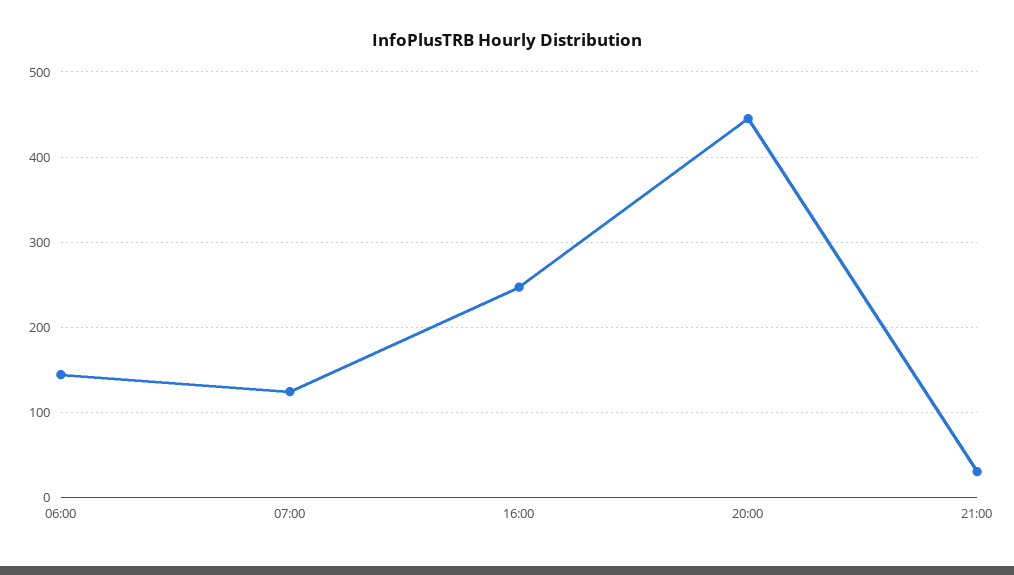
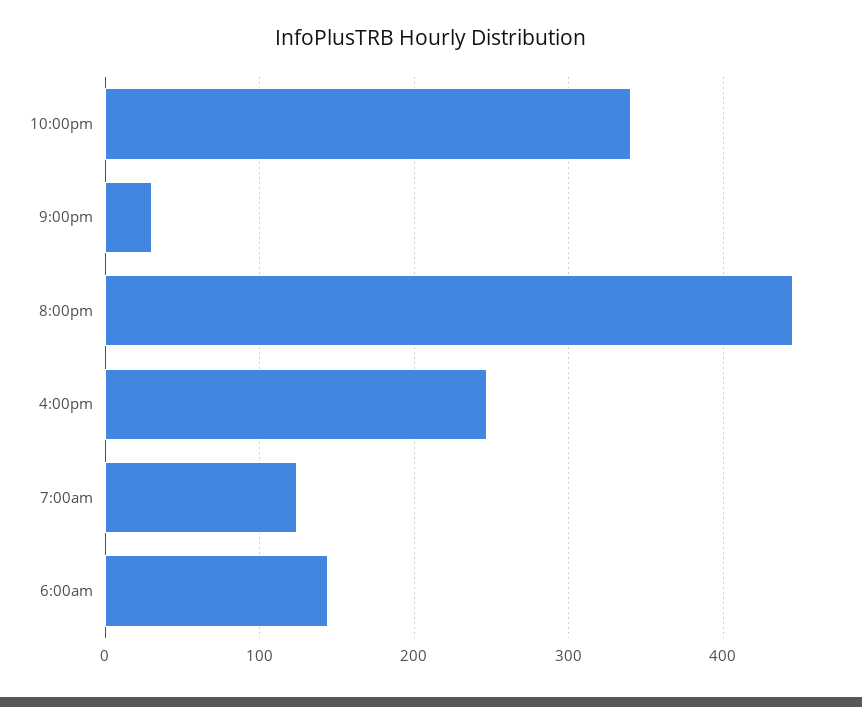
10:00pm: none -> 340

